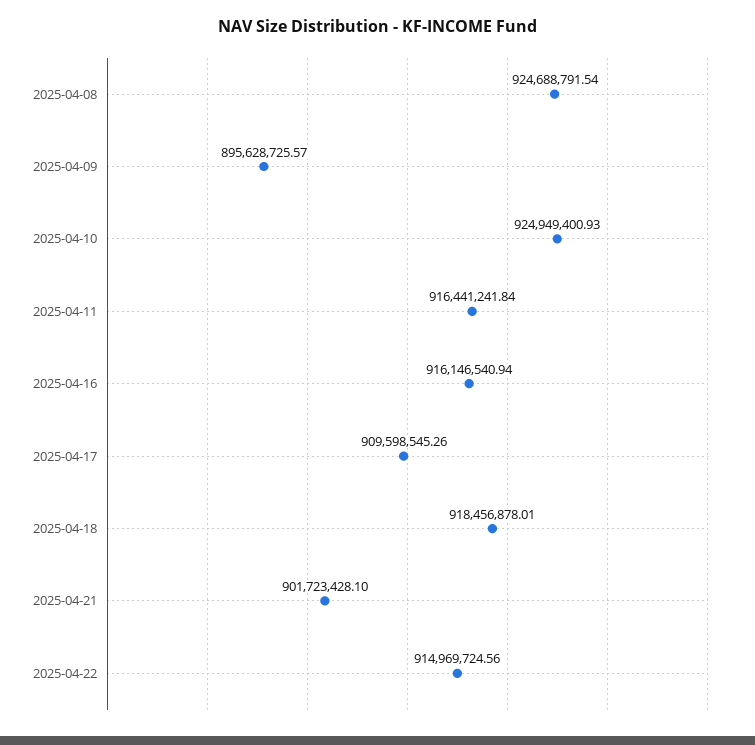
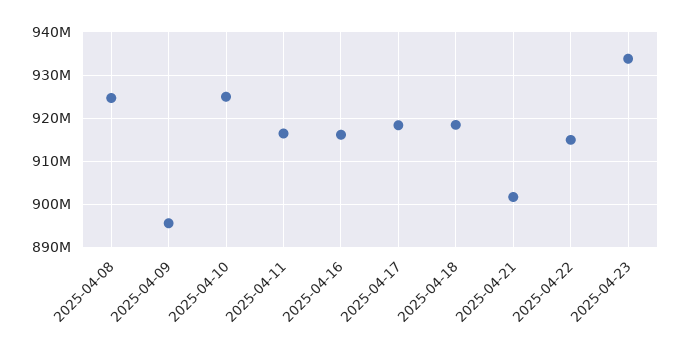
2025-04-17: 909598545.26 -> 918000000
2025-04-23: none -> 934000000

